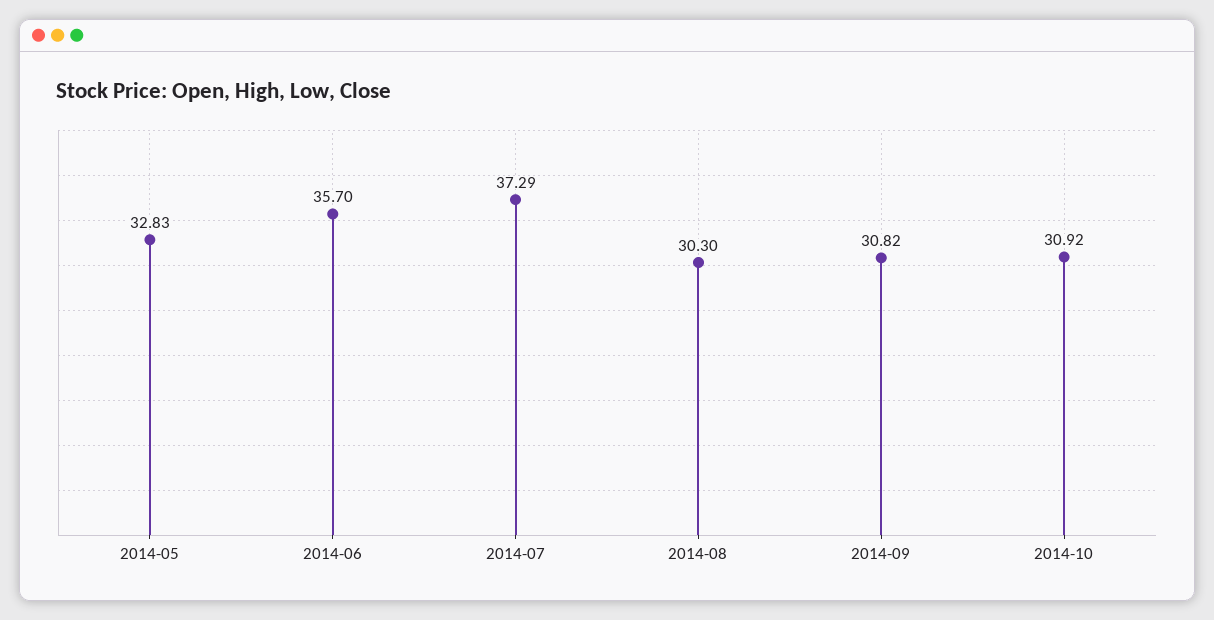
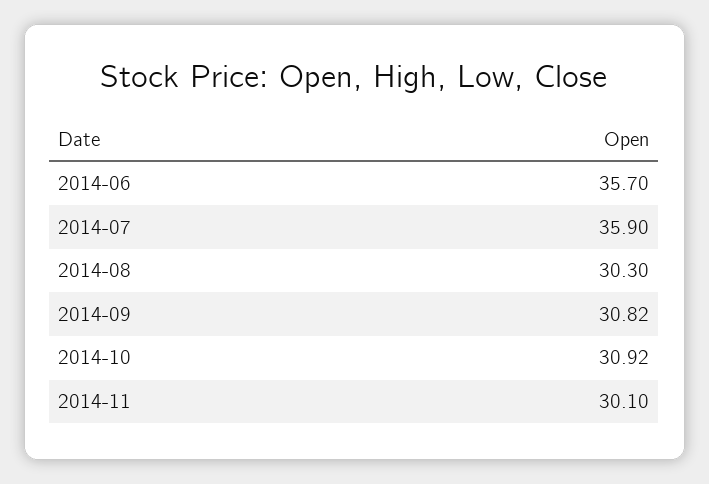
2014-05: 32.83 -> none
2014-07: 37.29 -> 35.9
2014-11: none -> 30.1

